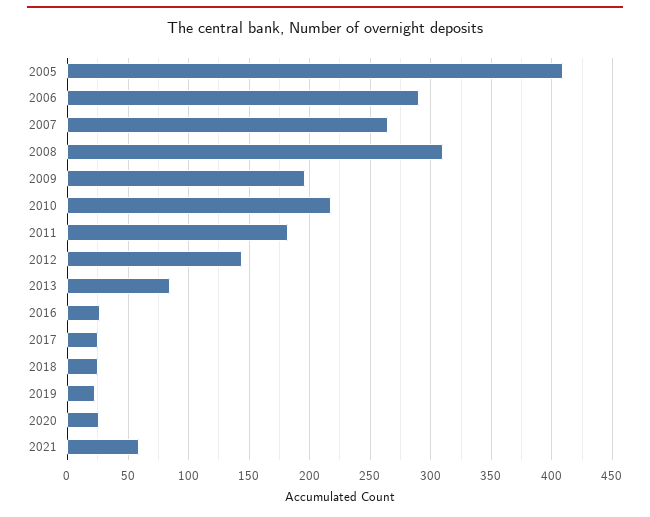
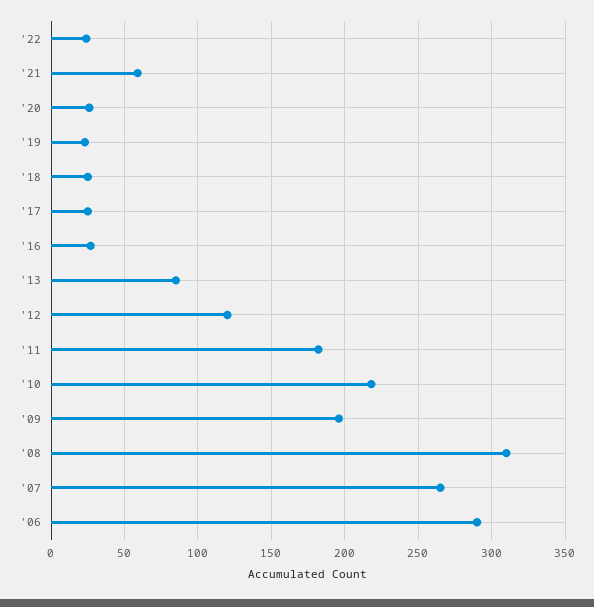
2005: 410 -> none
2012: 145 -> 120
'22: none -> 25

